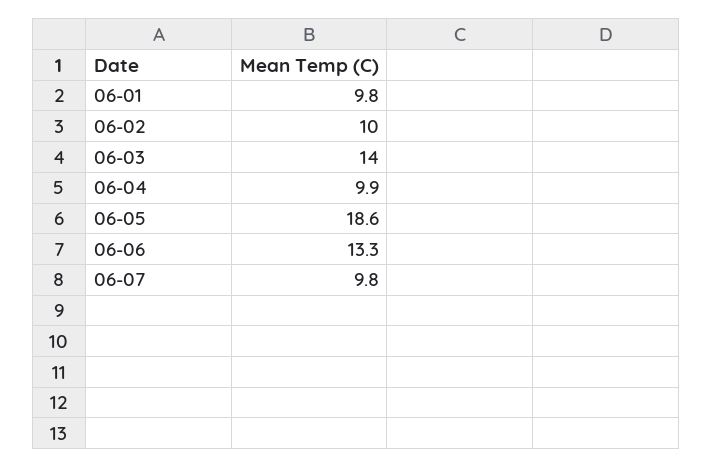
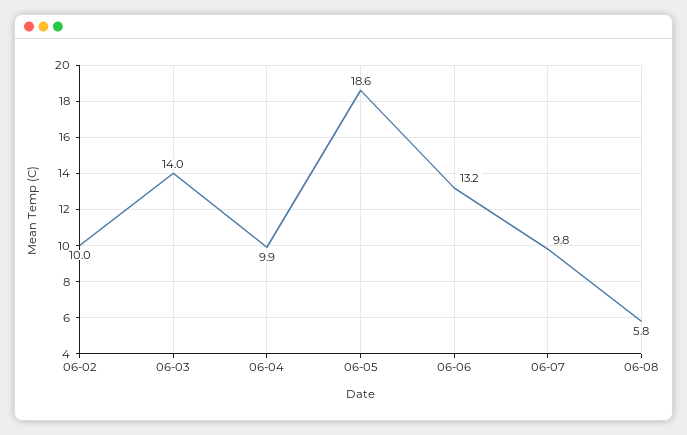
06-01: 9.8 -> none
06-06: 13.3 -> 13.2
06-08: none -> 5.8

